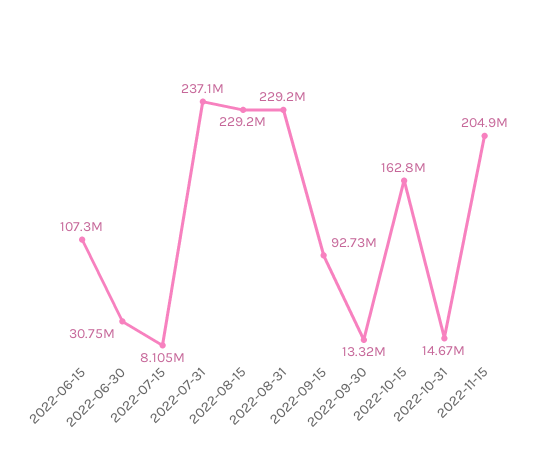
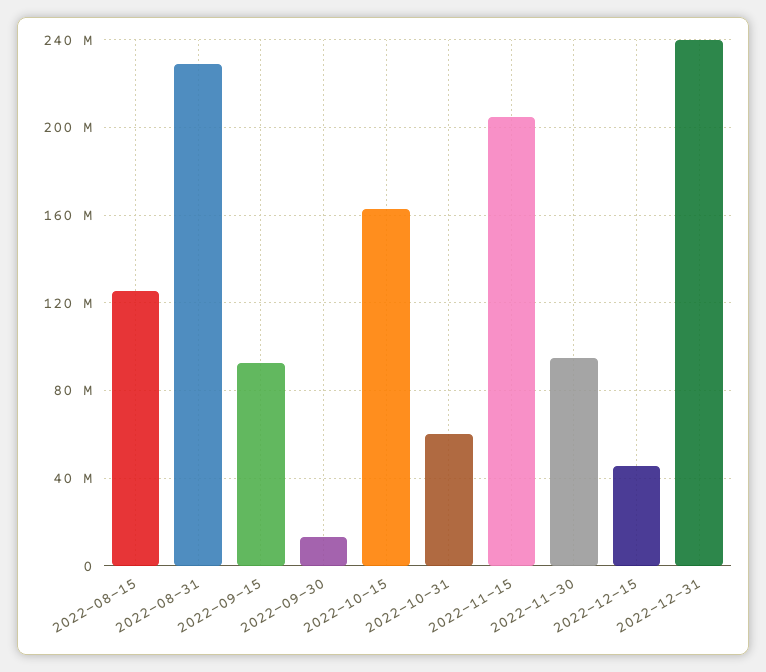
2022-06-15: 107300000 -> none
2022-06-30: 30750000 -> none
2022-07-15: 8105000 -> none
2022-07-31: 237100000 -> none
2022-08-15: 229200000 -> 125000000
2022-10-31: 14670000 -> 60000000
2022-11-30: none -> 95000000
2022-12-15: none -> 45000000
2022-12-31: none -> 240000000

